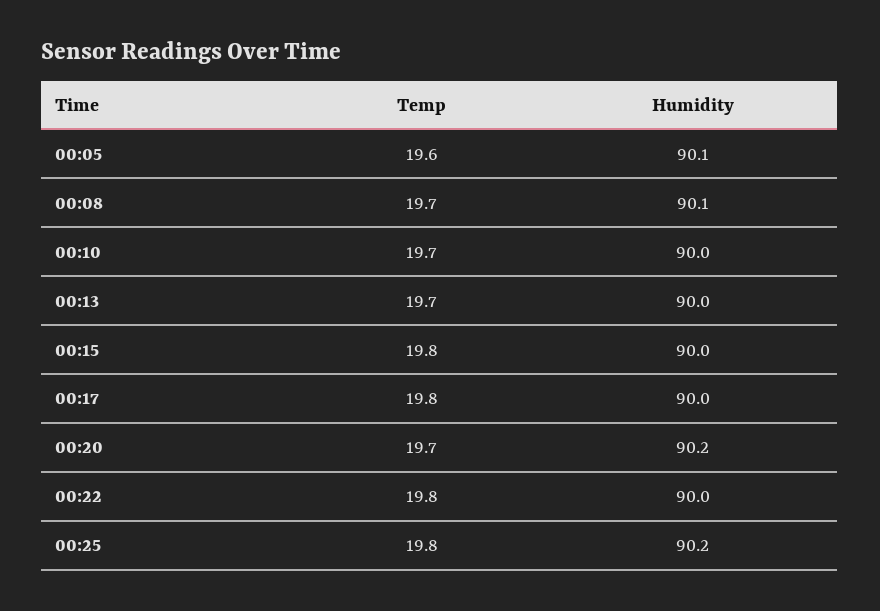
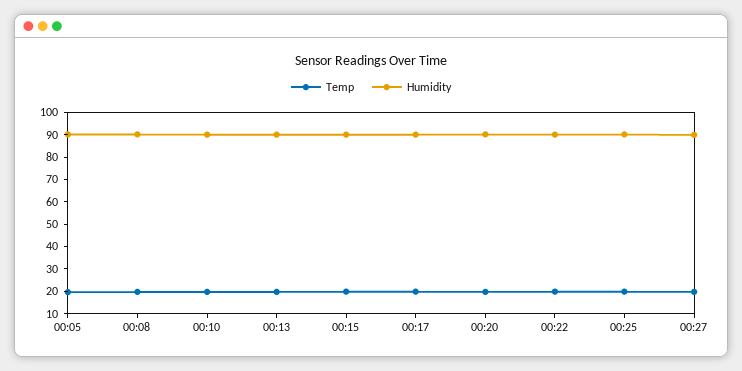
Temp, 00:27: none -> 20
Humidity, 00:27: none -> 90

